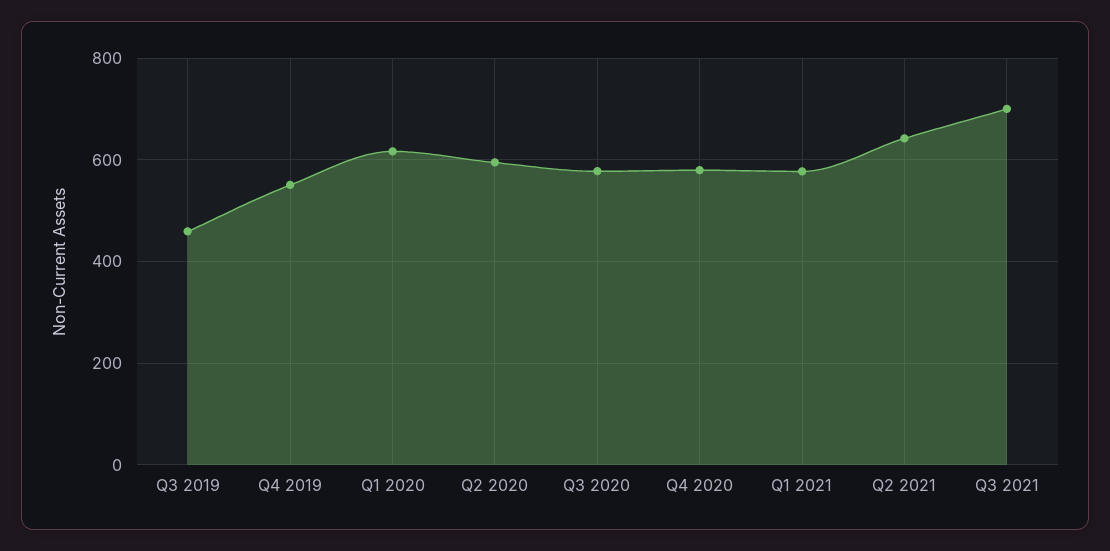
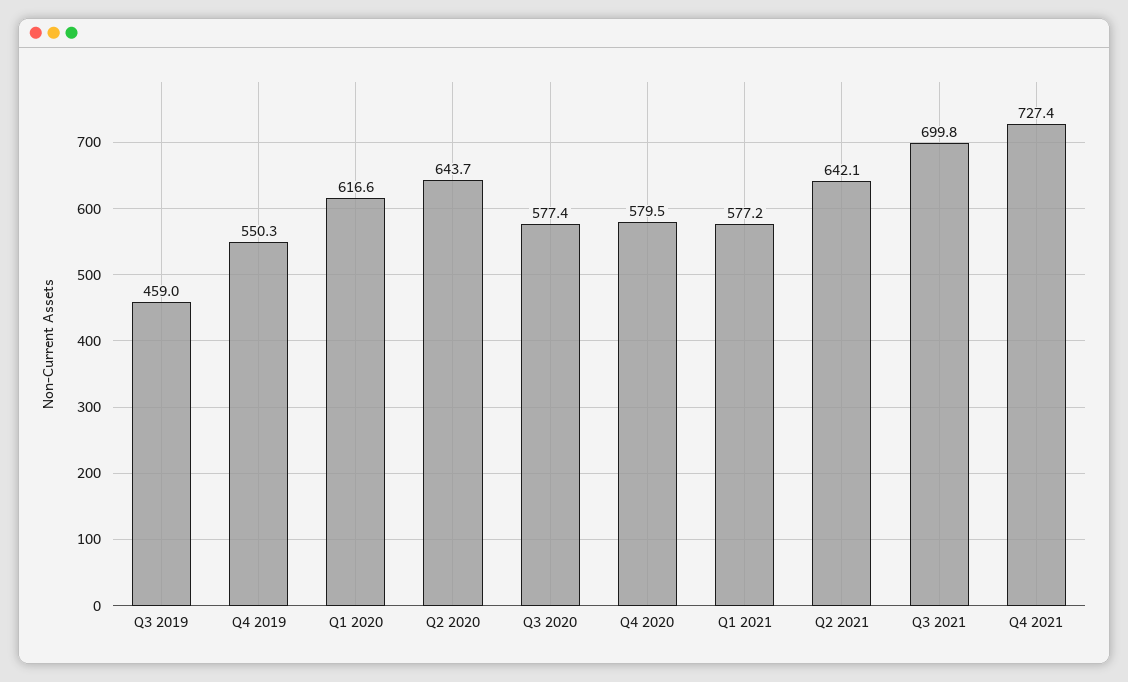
Q2 2020: 600 -> 643.7
Q4 2021: none -> 727.4

